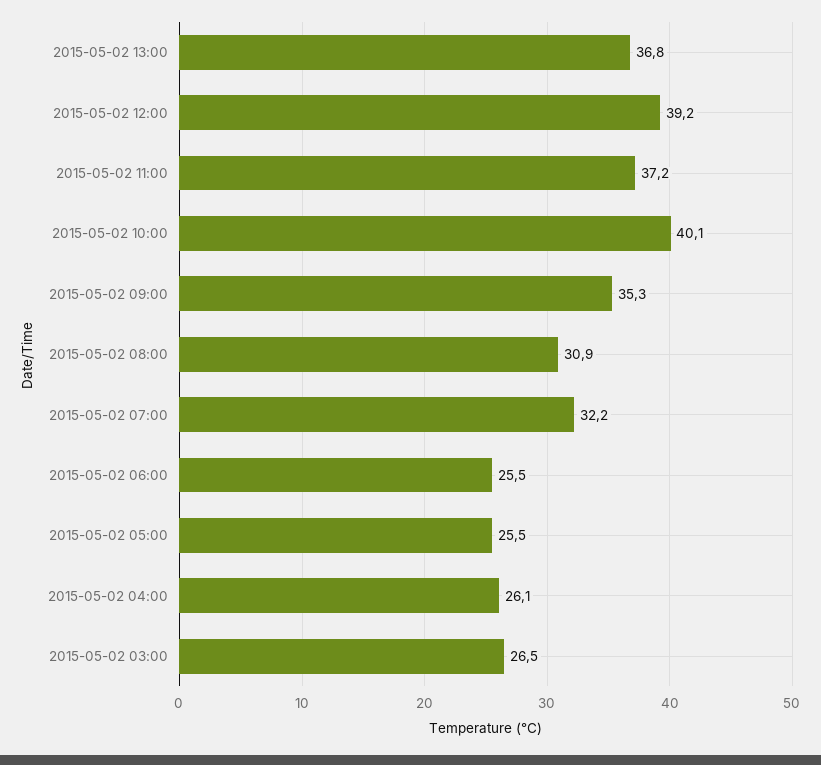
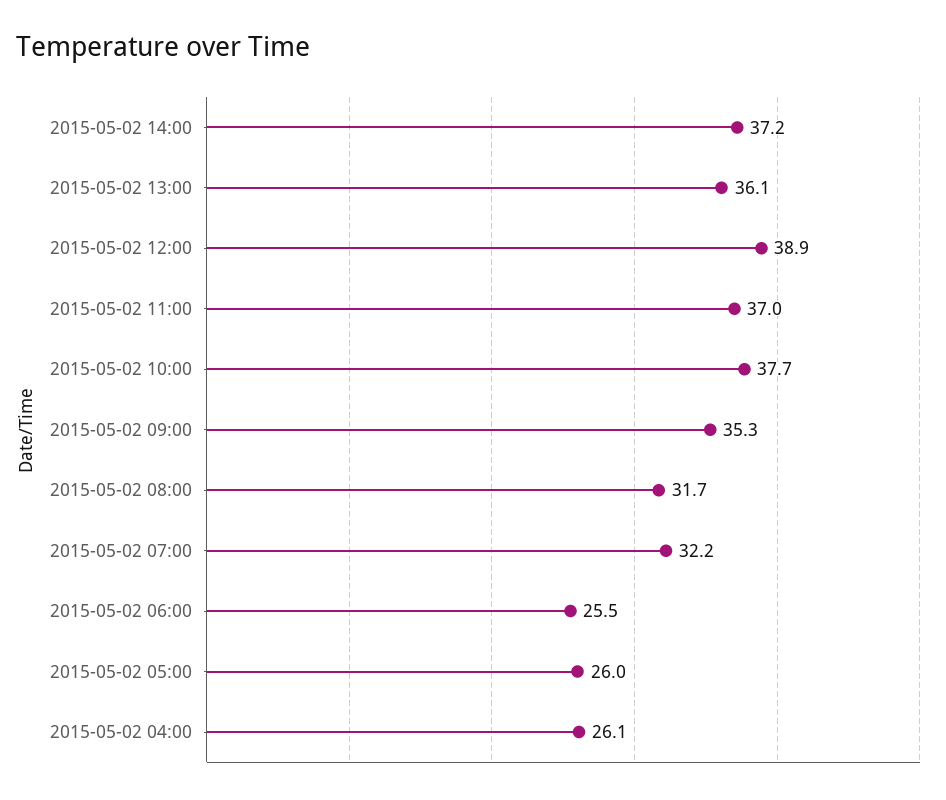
2015-05-02 13:00: 36.8 -> 36.1
2015-05-02 12:00: 39.2 -> 38.9
2015-05-02 11:00: 37.2 -> 37
2015-05-02 10:00: 40.1 -> 37.7
2015-05-02 08:00: 30.9 -> 31.7
2015-05-02 05:00: 25.5 -> 26
2015-05-02 03:00: 26.5 -> none
2015-05-02 14:00: none -> 37.2

